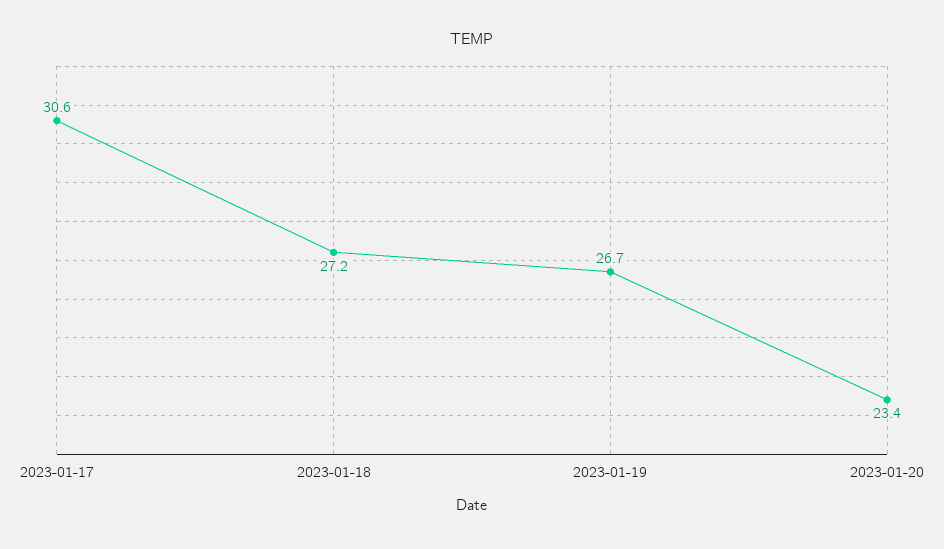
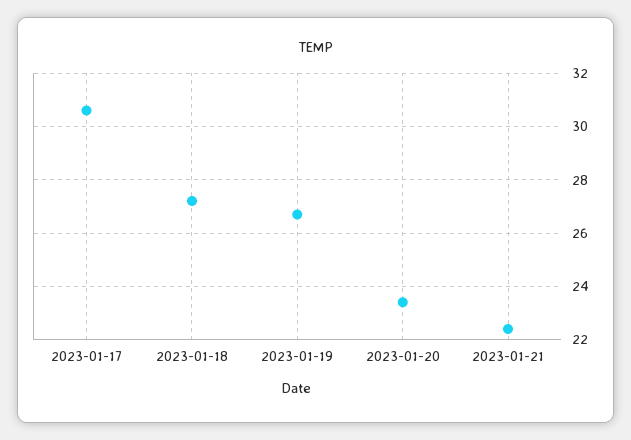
2023-01-21: none -> 22.5

